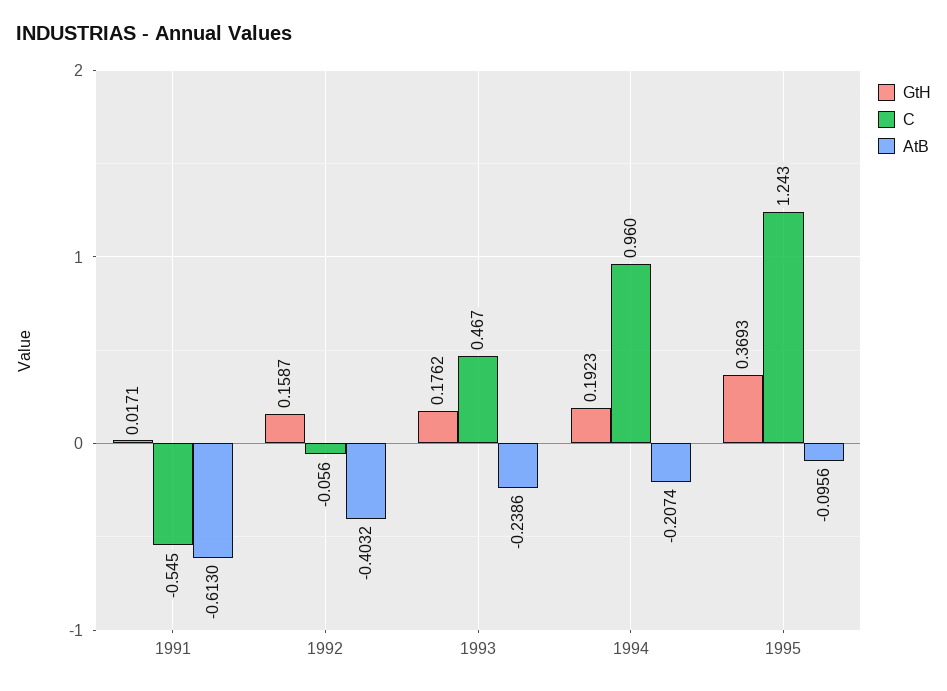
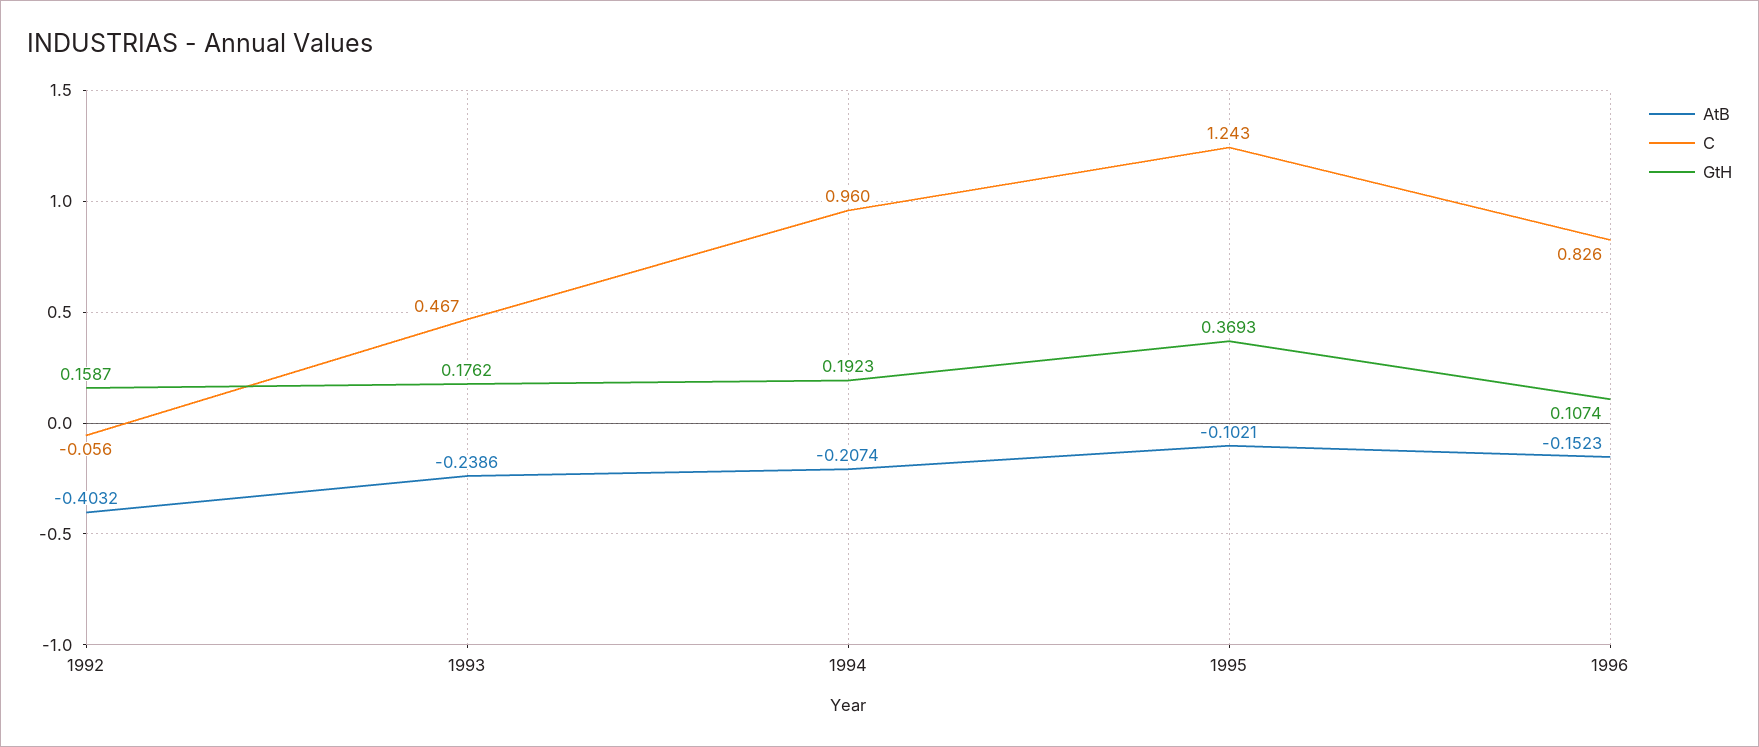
GtH, 1991: 0.0171 -> none
C, 1991: -0.545 -> none
AtB, 1991: -0.613 -> none
AtB, 1995: -0.0956 -> -0.1021
AtB, 1996: none -> -0.1523
C, 1996: none -> 0.826
GtH, 1996: none -> 0.1074

